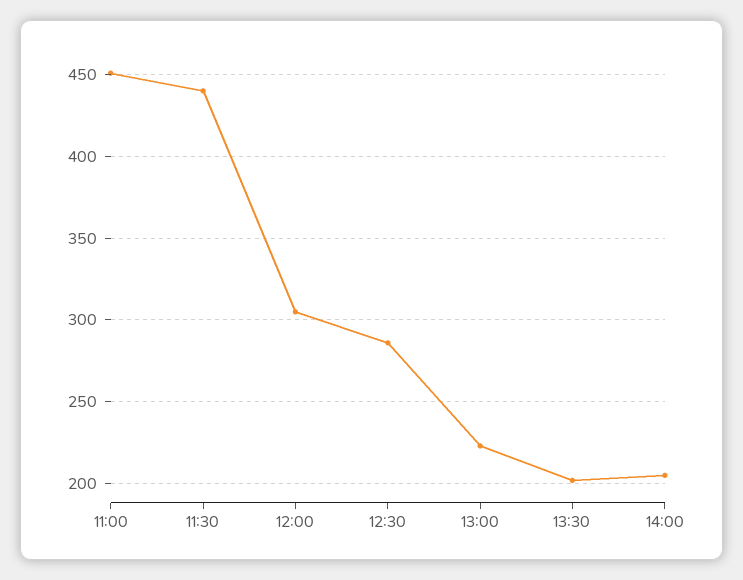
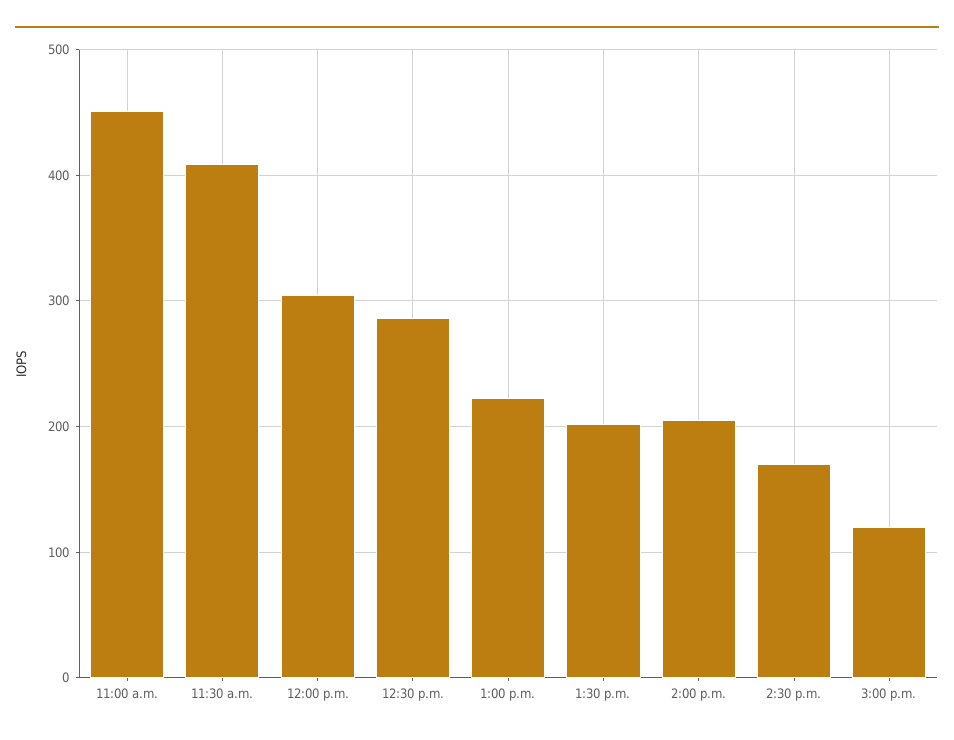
11:30: 440 -> 410
2:30 p.m.: none -> 170
3:00 p.m.: none -> 120

